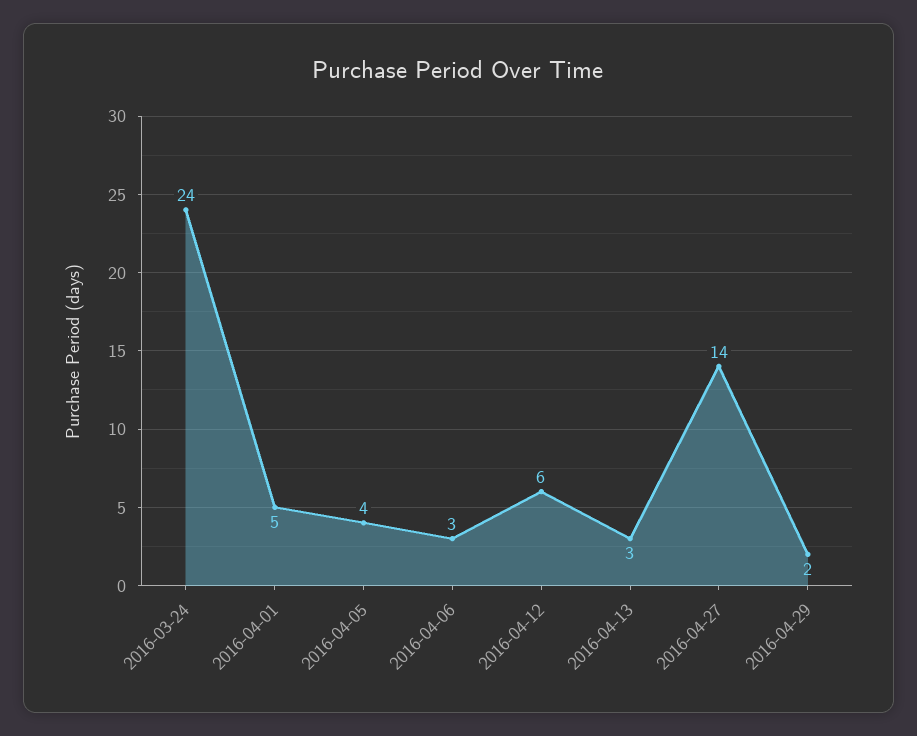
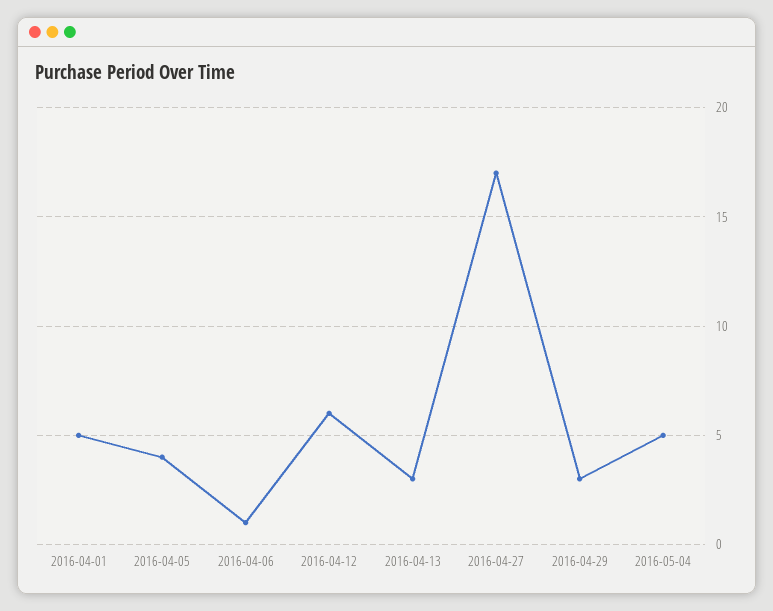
2016-03-24: 24 -> none
2016-04-06: 3 -> 1
2016-04-27: 14 -> 17
2016-04-29: 2 -> 3
2016-05-04: none -> 5

